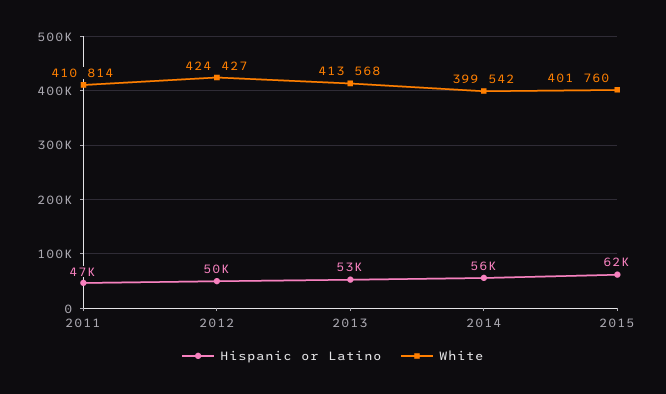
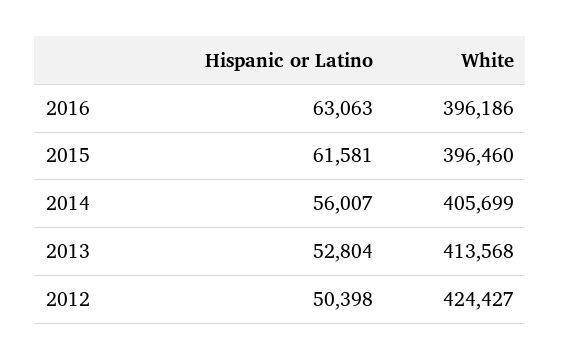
Hispanic or Latino, 2011: 47000 -> none
White, 2011: 410814 -> none
White, 2014: 399542 -> 405699
White, 2015: 401760 -> 396460
Hispanic or Latino, 2016: none -> 63063
White, 2016: none -> 396186

